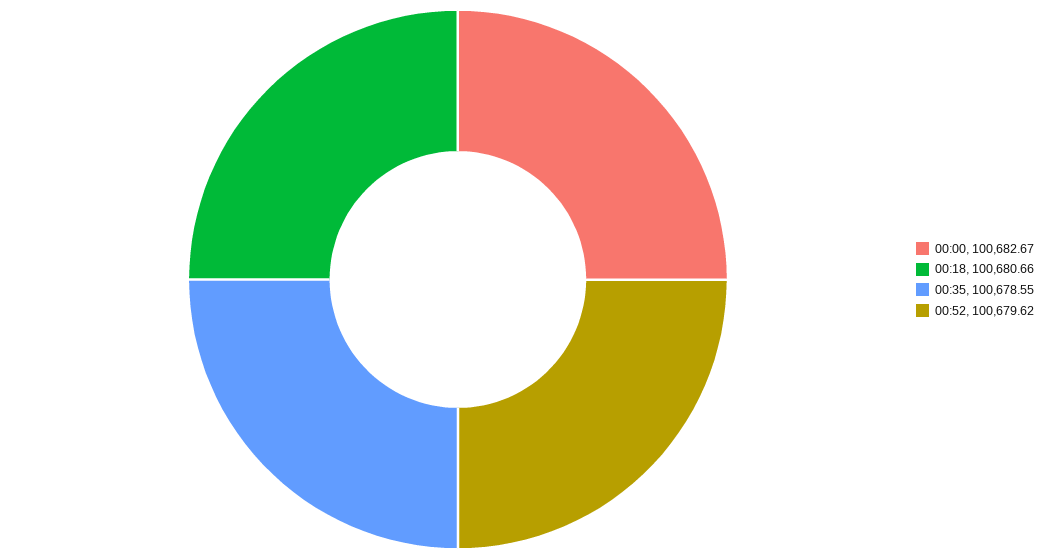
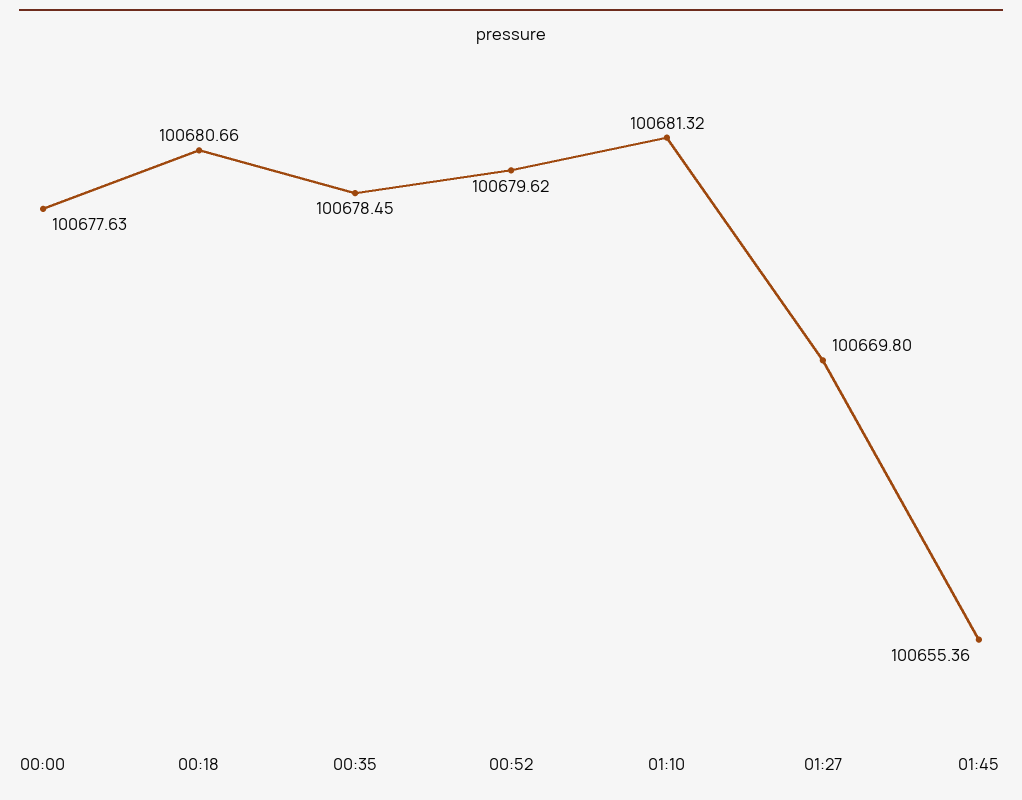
00:00: 100682.67 -> 100677.63
00:35: 100678.55 -> 100678.45
01:10: none -> 100681.32
01:27: none -> 100669.8
01:45: none -> 100655.36

